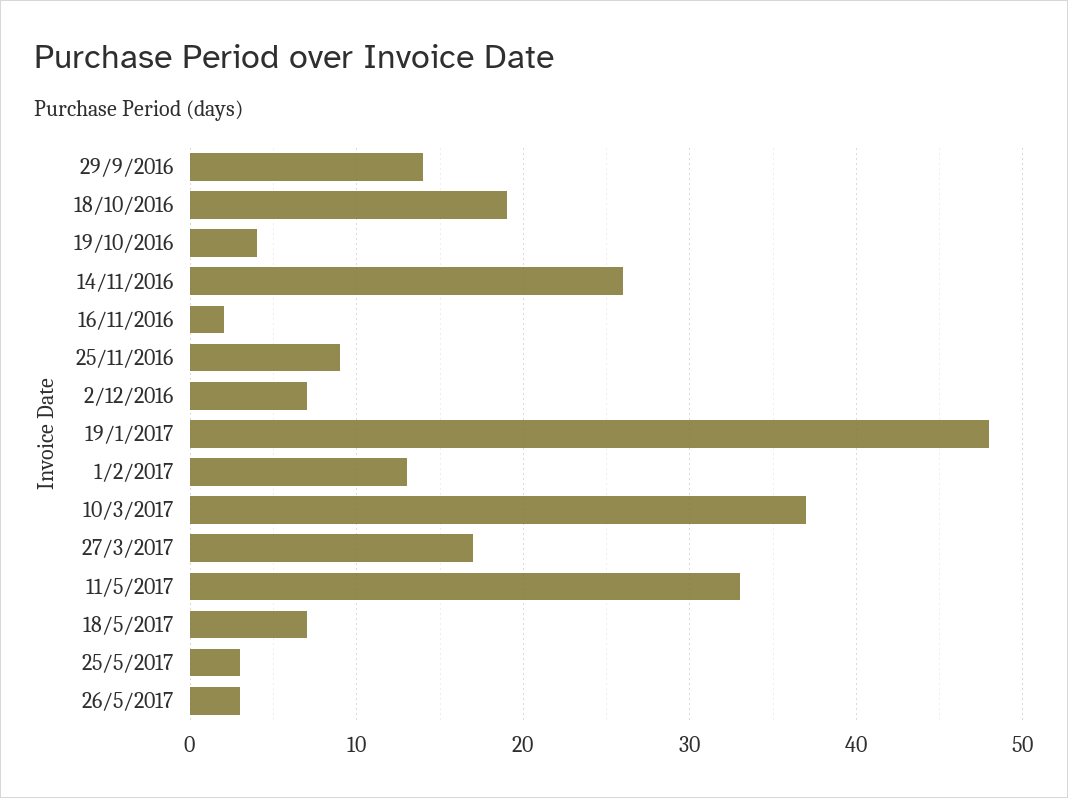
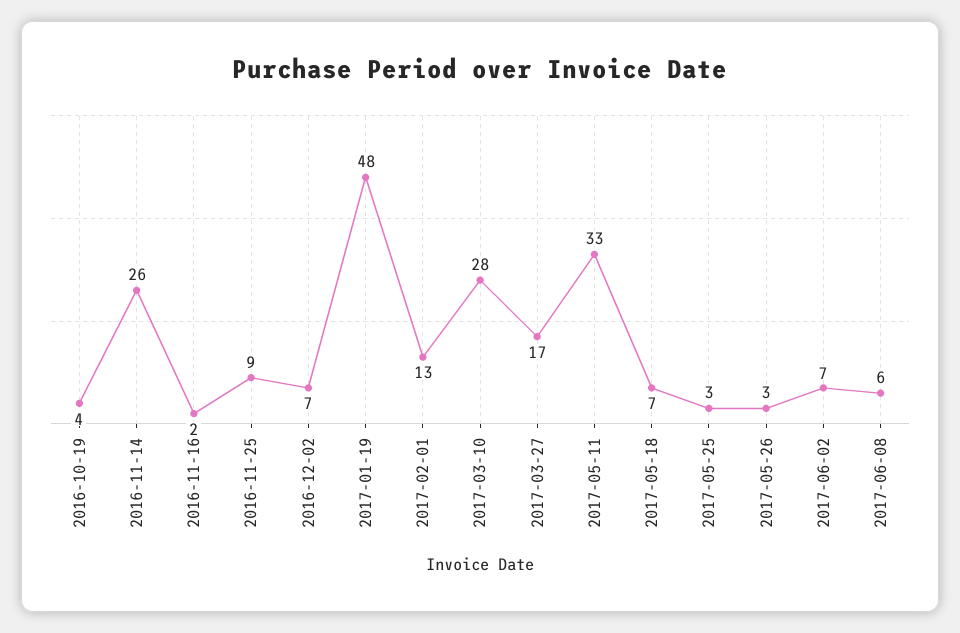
29/9/2016: 14 -> none
18/10/2016: 19 -> none
10/3/2017: 37 -> 28
2017-06-02: none -> 7
2017-06-08: none -> 6

